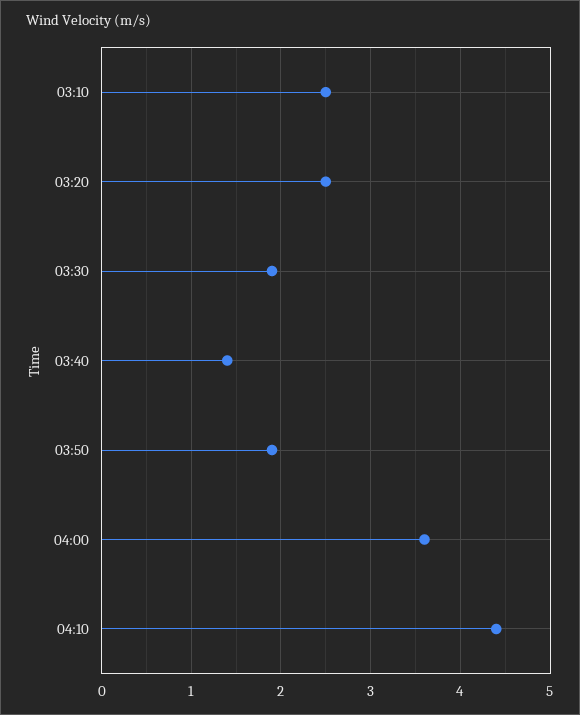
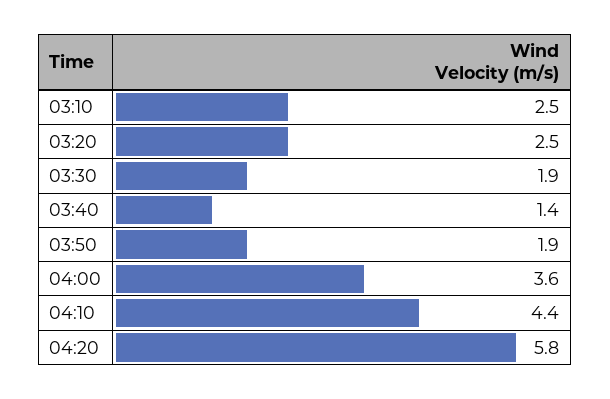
04:20: none -> 5.8

